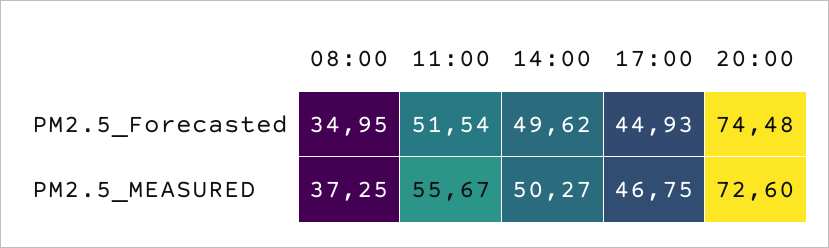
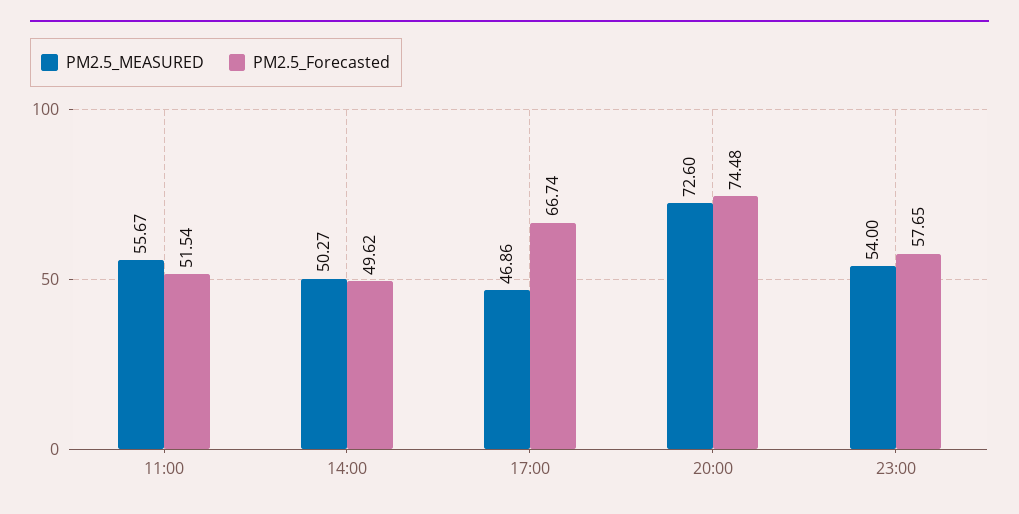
PM2.5_Forecasted, 08:00: 34.95 -> none
PM2.5_Forecasted, 17:00: 44.93 -> 66.74
PM2.5_MEASURED, 08:00: 37.25 -> none
PM2.5_MEASURED, 17:00: 46.75 -> 46.86
PM2.5_MEASURED, 23:00: none -> 54
PM2.5_Forecasted, 23:00: none -> 57.65

